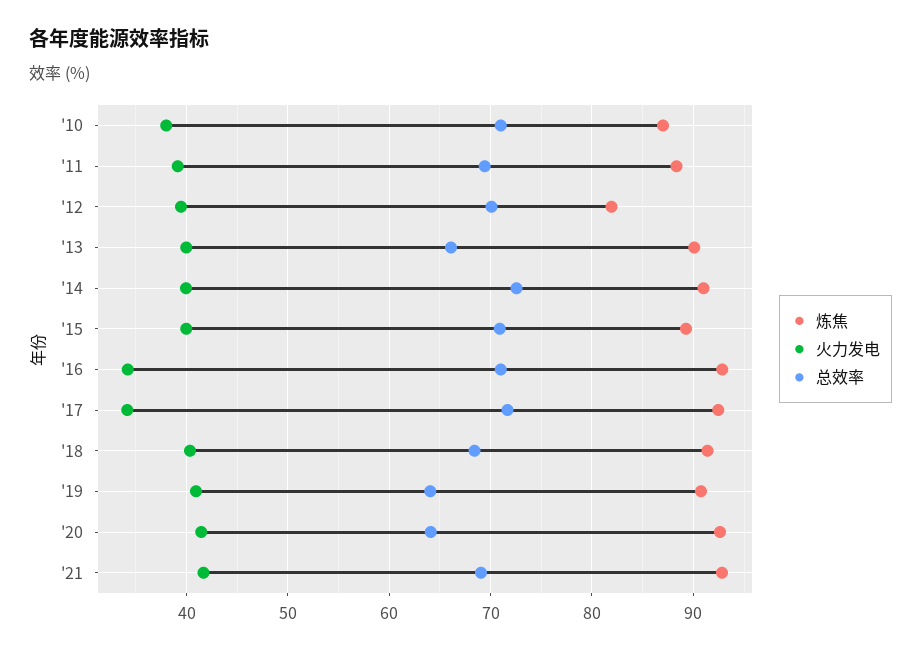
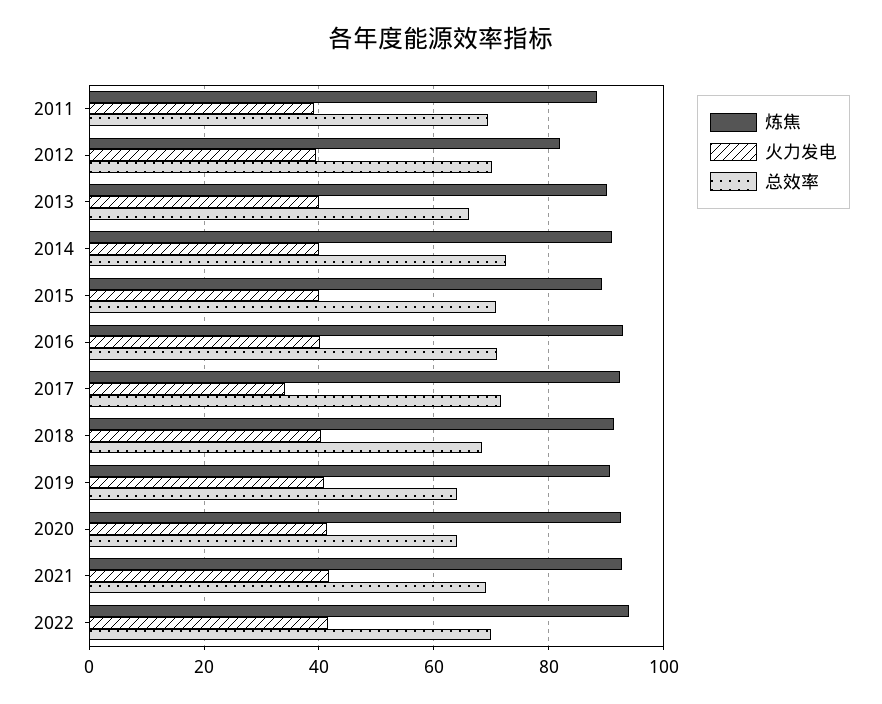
炼焦, '10: 87 -> none
火力发电, '10: 38 -> none
总效率, '10: 71 -> none
火力发电, '16: 34 -> 40
炼焦, 2022: none -> 94
火力发电, 2022: none -> 42
总效率, 2022: none -> 70

